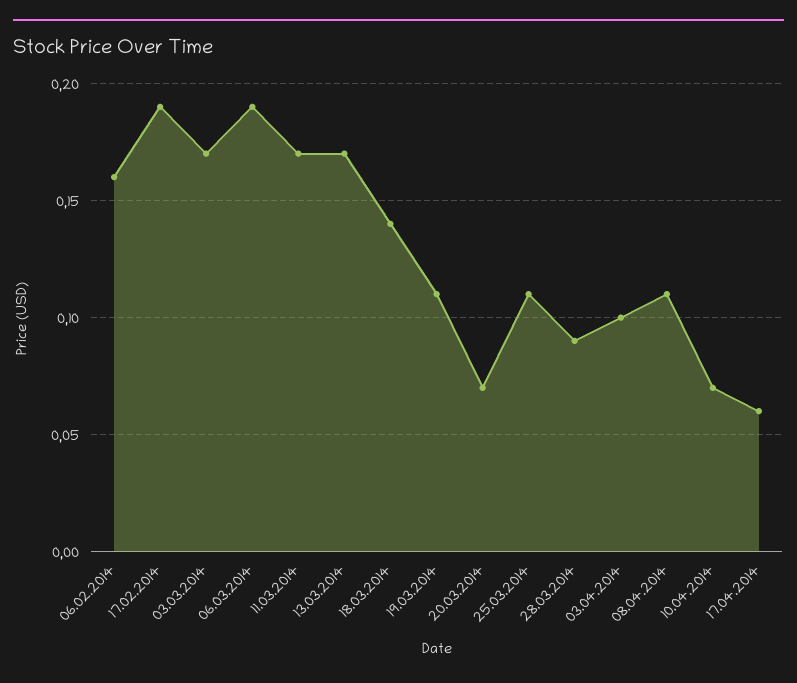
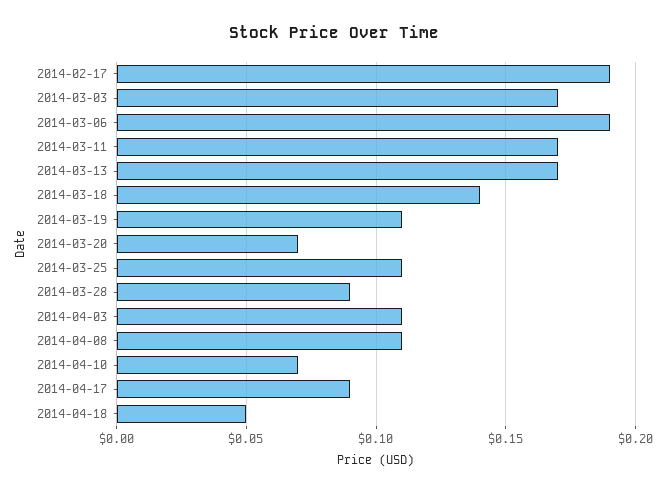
06.02.2014: 0.16 -> none
03.04.2014: 0.1 -> 0.11
17.04.2014: 0.06 -> 0.09
2014-04-18: none -> 0.05

